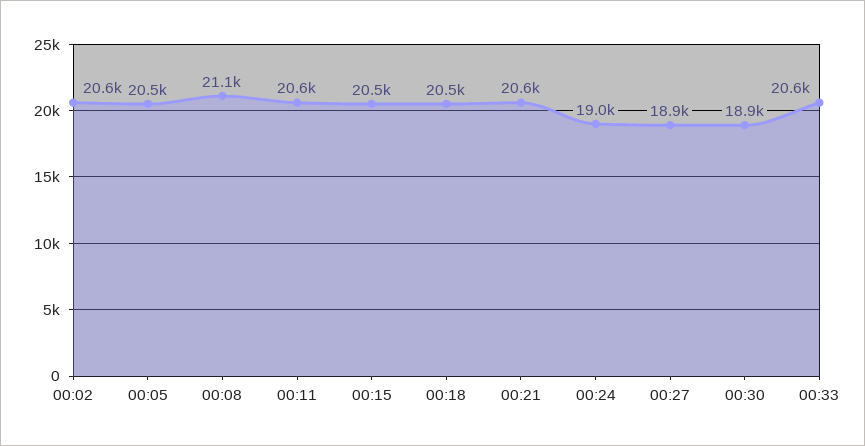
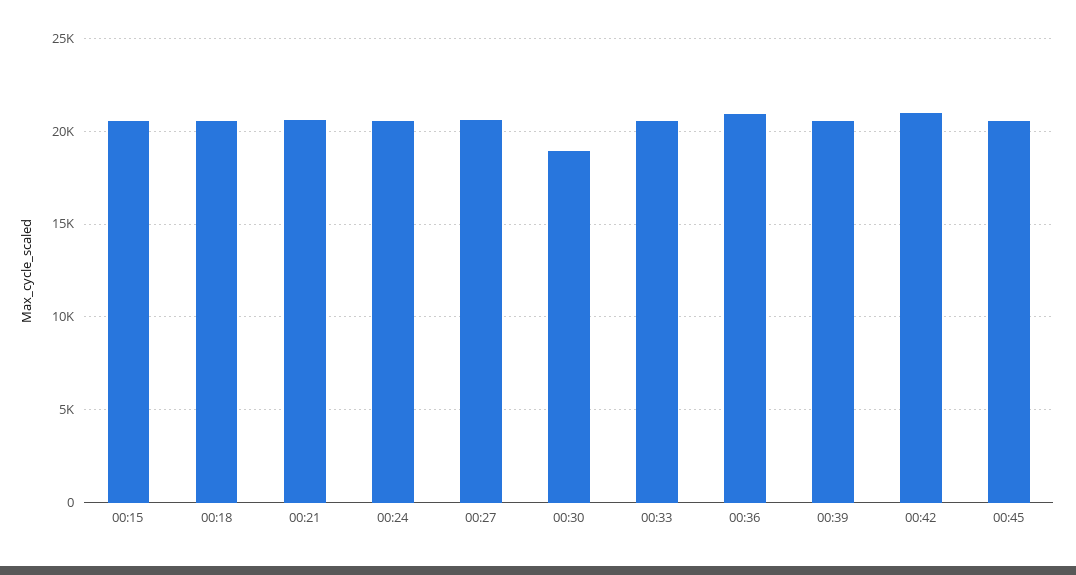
00:02: 20600 -> none
00:05: 20500 -> none
00:08: 21100 -> none
00:11: 20600 -> none
00:24: 19000 -> 20500
00:27: 18900 -> 20500
00:36: none -> 21000
00:39: none -> 20500
00:42: none -> 21000
00:45: none -> 20500

